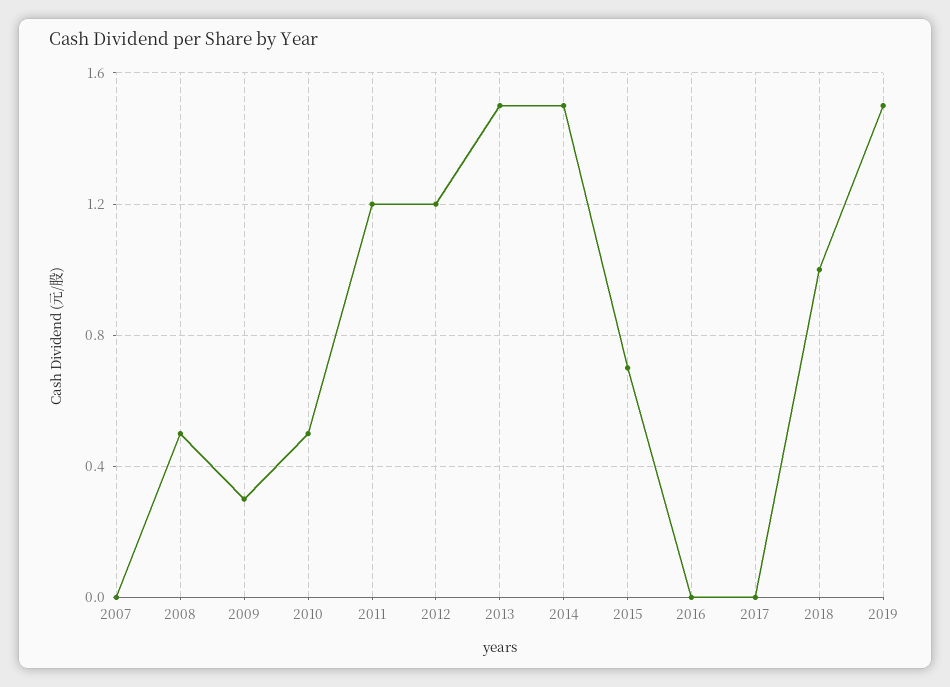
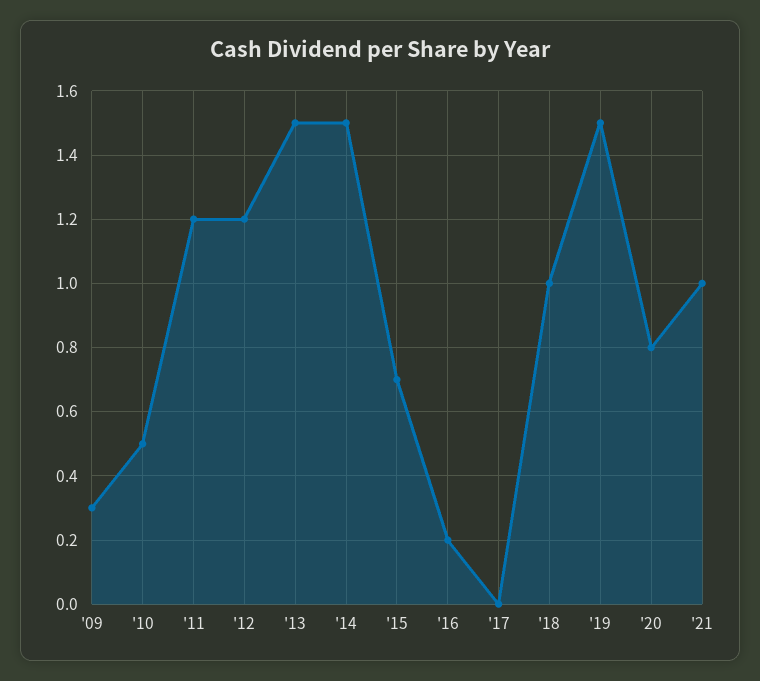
2007: 0 -> none
2008: 0.5 -> none
2016: 0 -> 0.2
'20: none -> 0.8
'21: none -> 1

